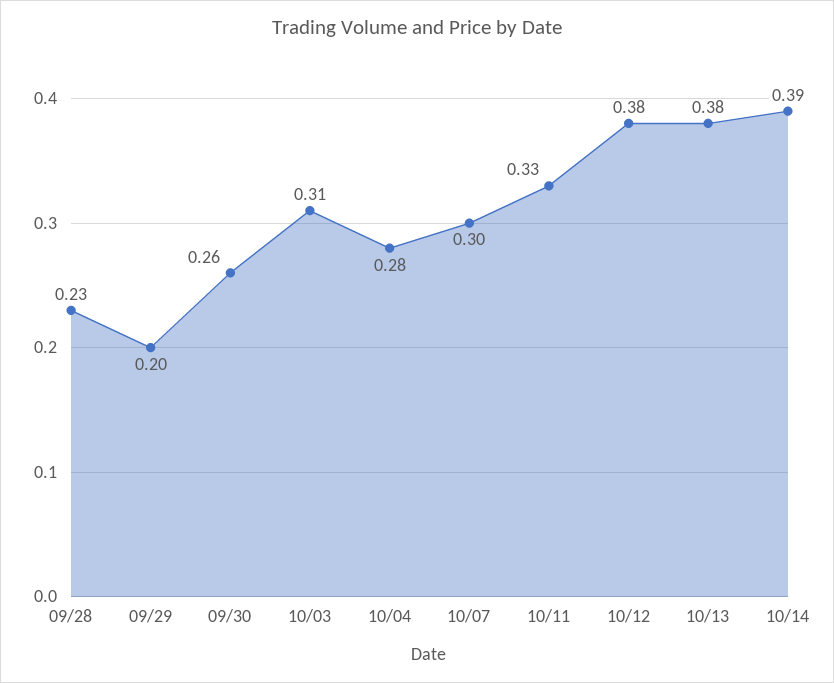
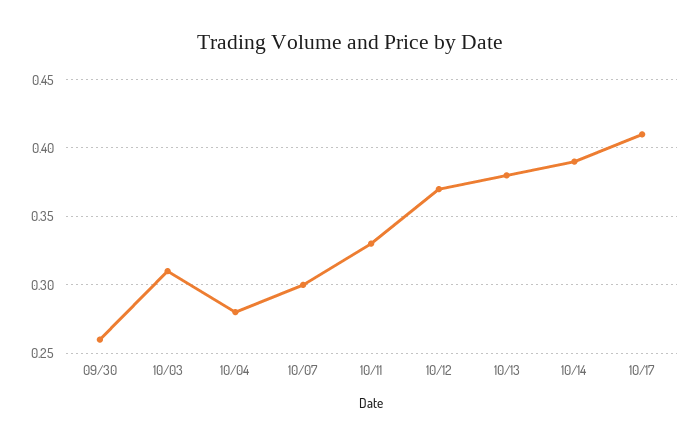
09/28: 0.23 -> none
09/29: 0.2 -> none
10/12: 0.38 -> 0.37
10/17: none -> 0.41

